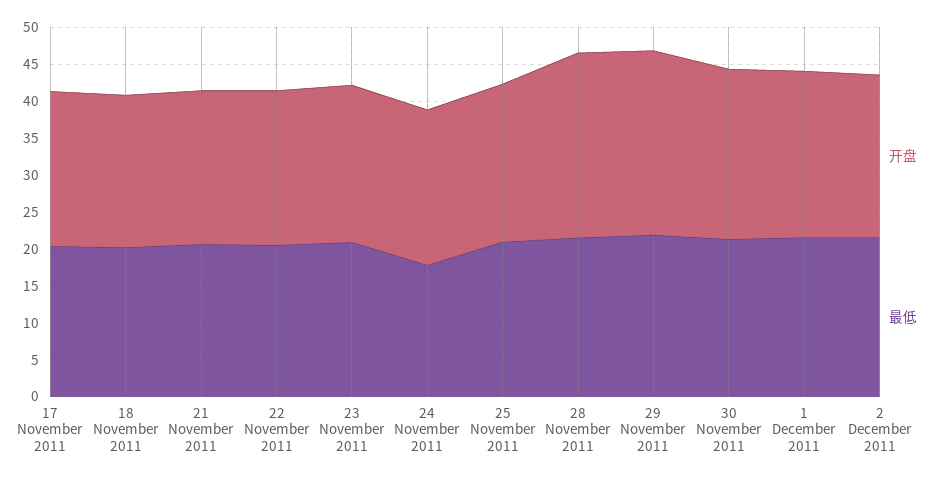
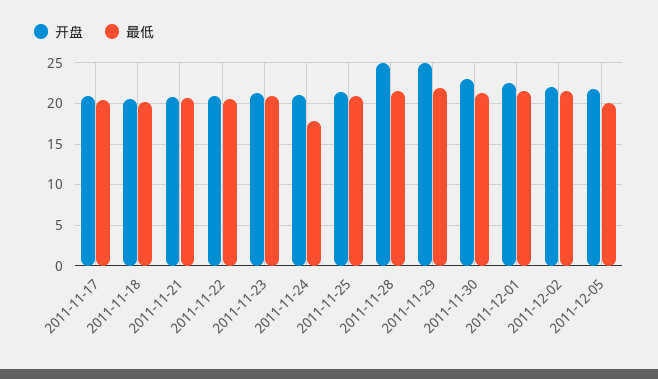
开盘, 2011-12-05: none -> 22
最低, 2011-12-05: none -> 20

